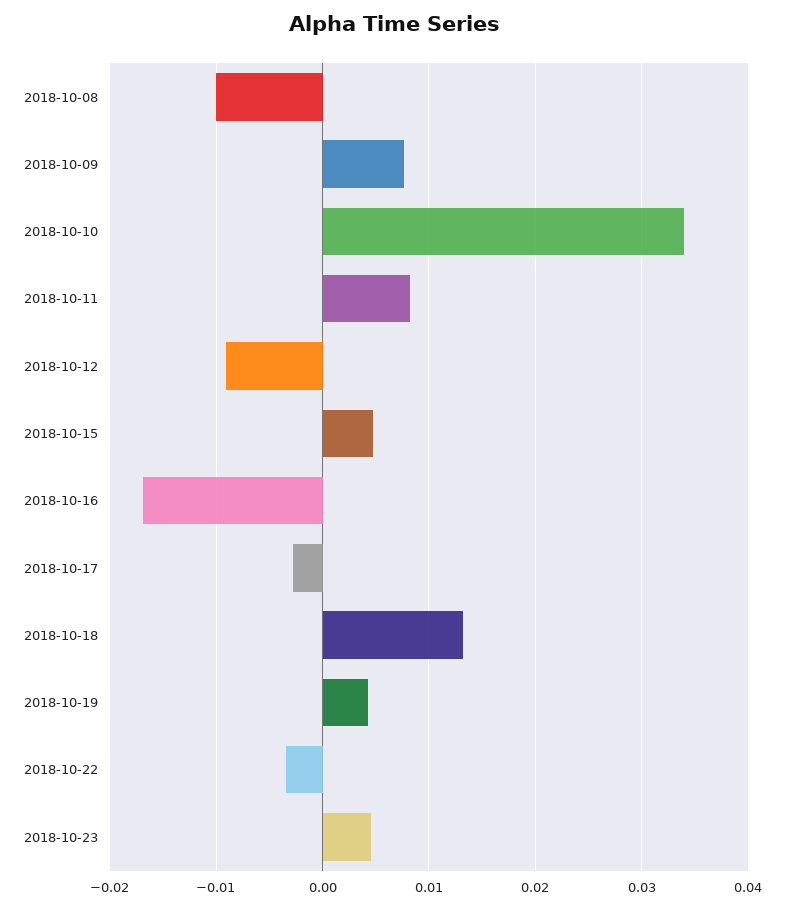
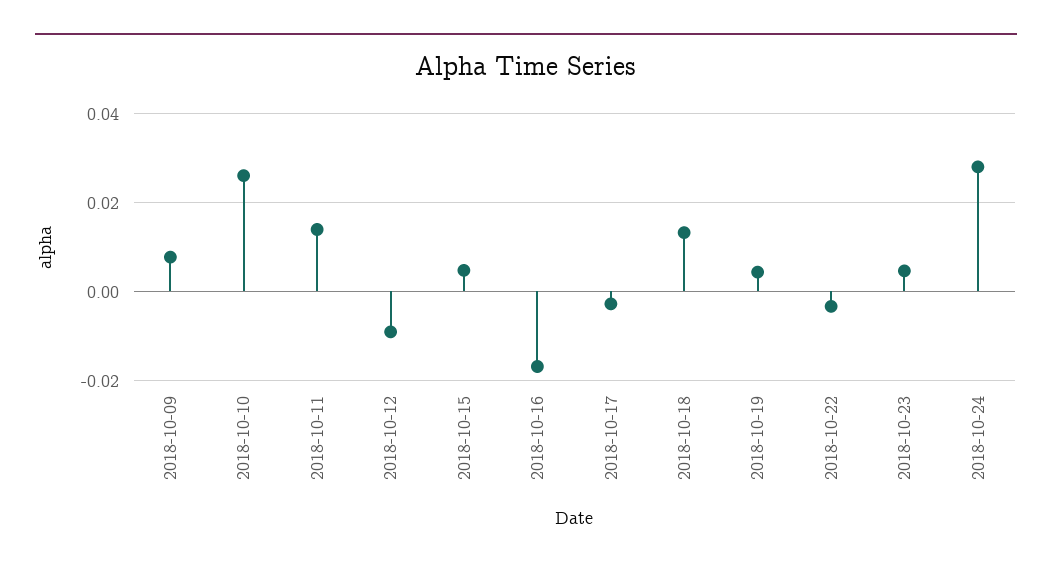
2018-10-08: -0.01 -> none
2018-10-10: 0.034 -> 0.026
2018-10-11: 0.008 -> 0.014
2018-10-24: none -> 0.028

